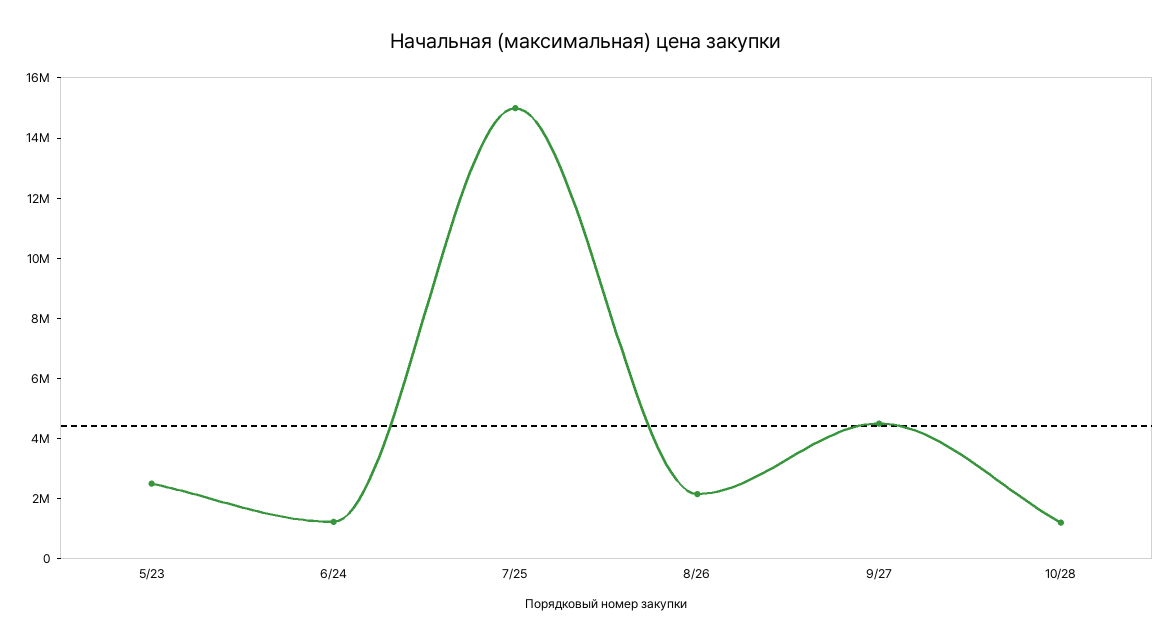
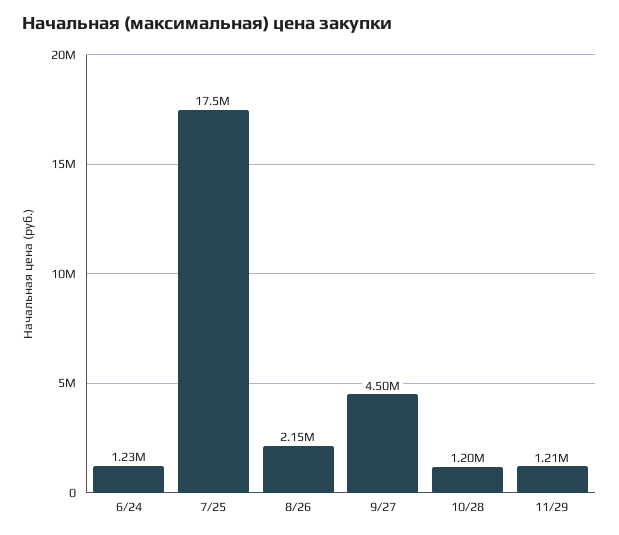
5/23: 2500000 -> none
7/25: 15000000 -> 17500000
11/29: none -> 1210000

